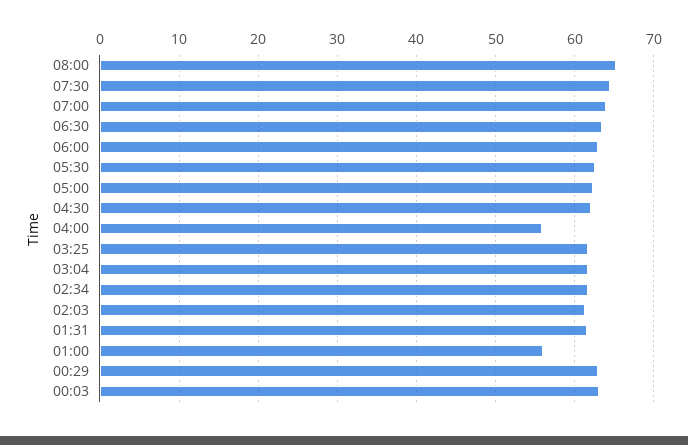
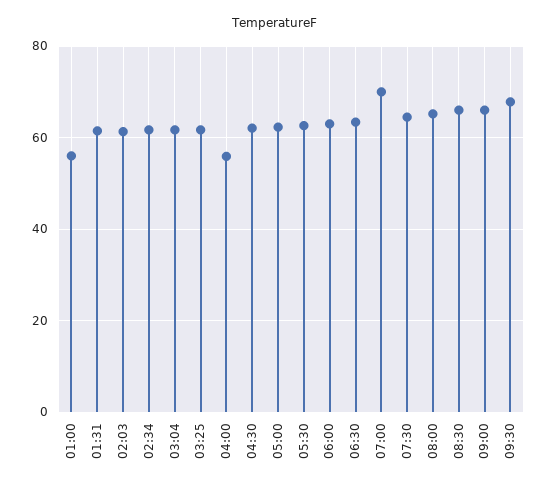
07:00: 64 -> 70
00:29: 63 -> none
00:03: 63 -> none
08:30: none -> 66
09:00: none -> 66
09:30: none -> 68

